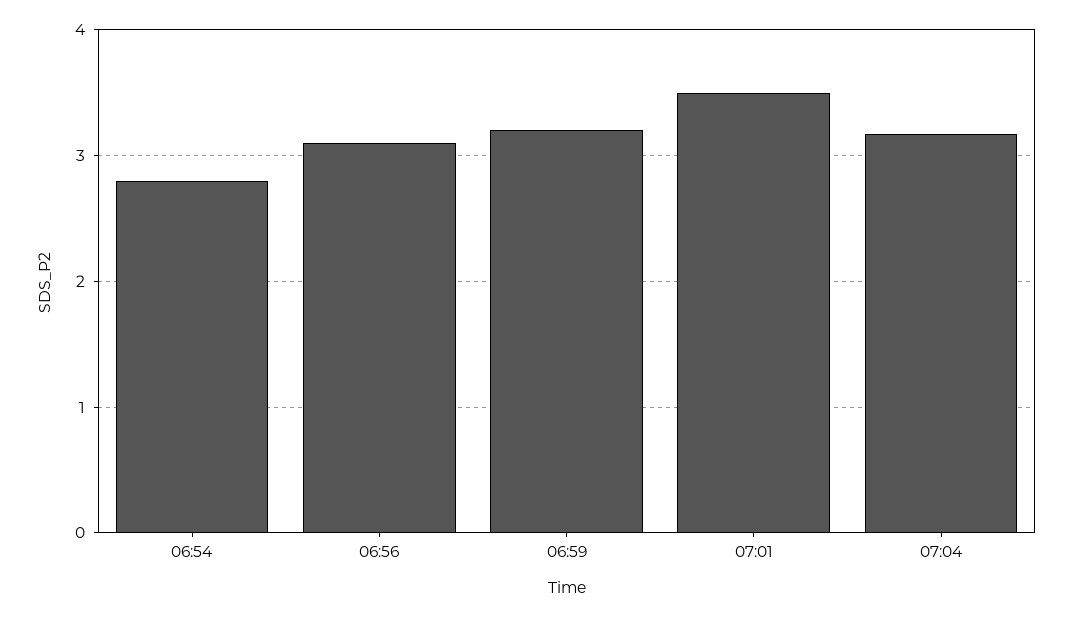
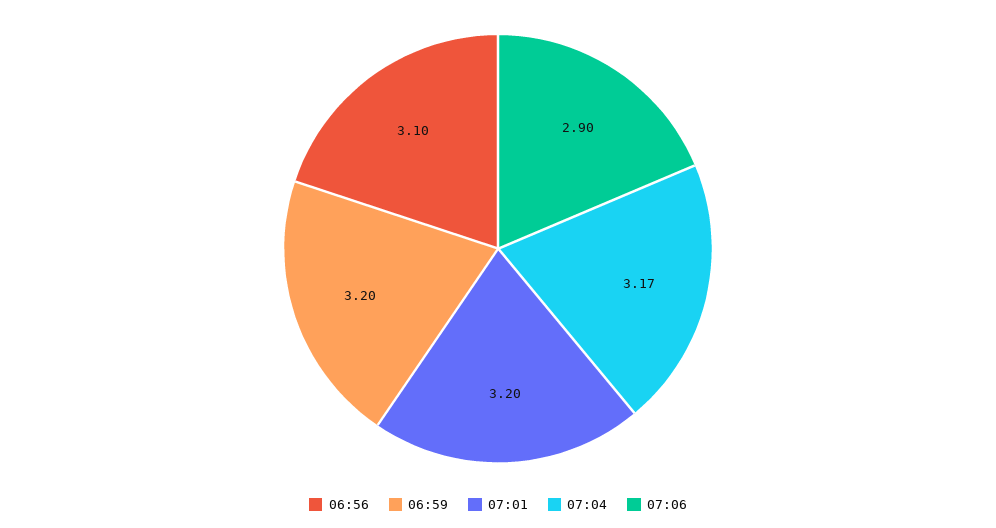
06:54: 2.8 -> none
07:01: 3.5 -> 3.2
07:06: none -> 2.9

